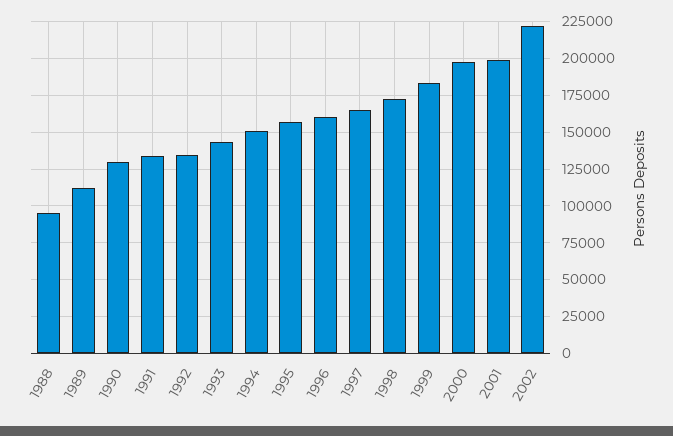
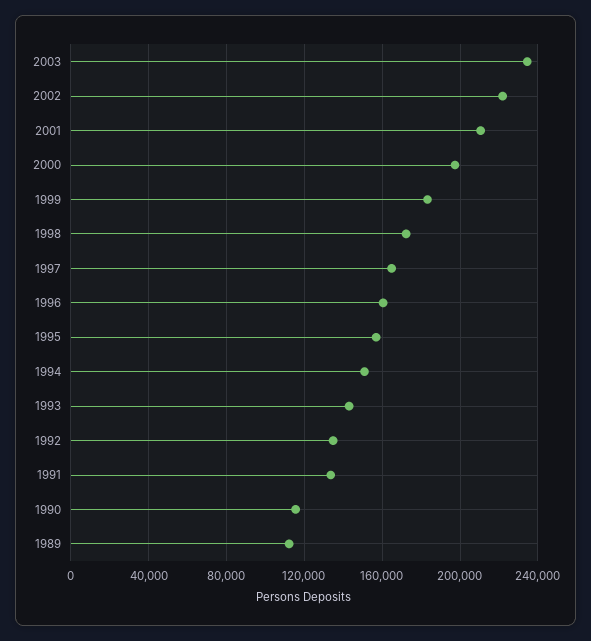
1988: 95000 -> none
1990: 130000 -> 115000
2001: 200000 -> 210000
2003: none -> 235000

